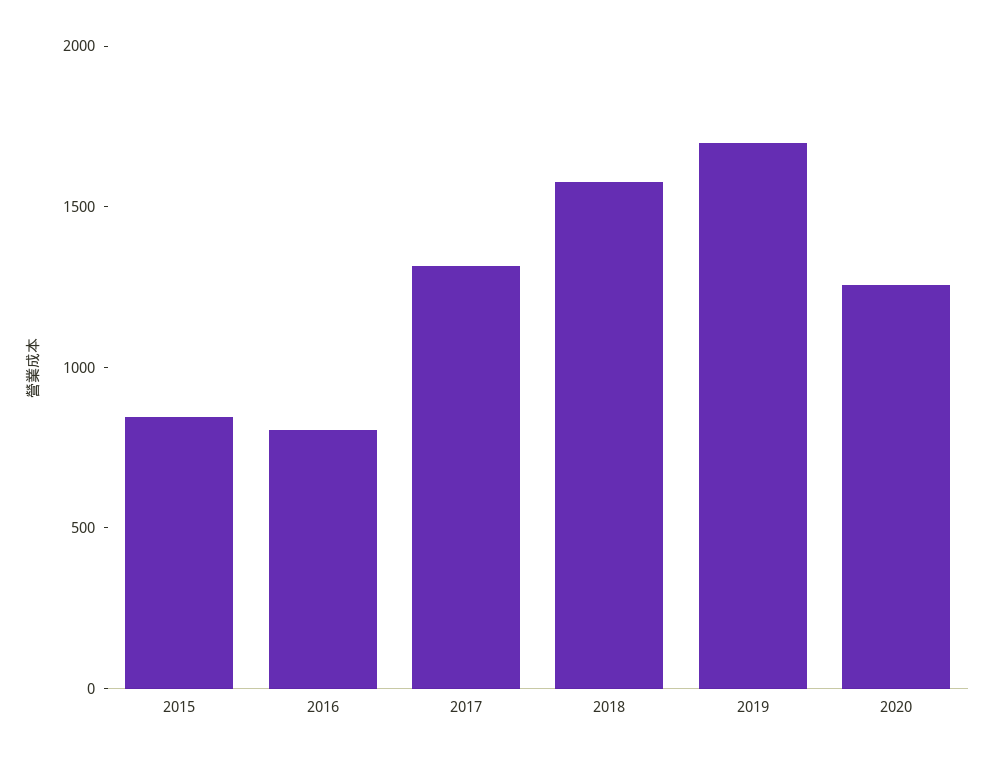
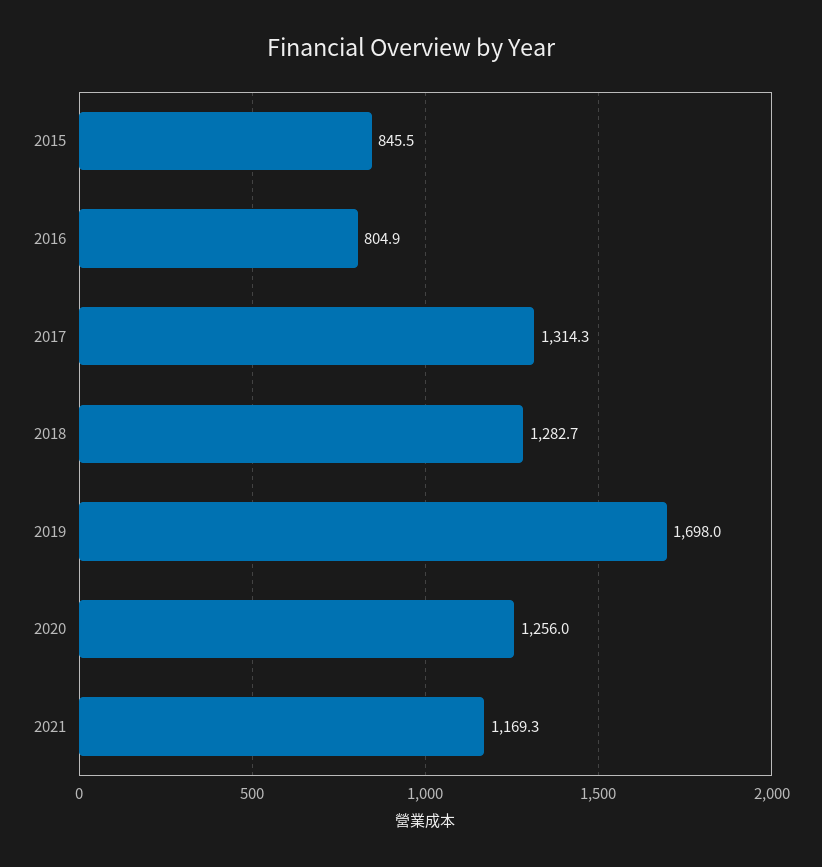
2018: 1600 -> 1282.7
2021: none -> 1169.3

